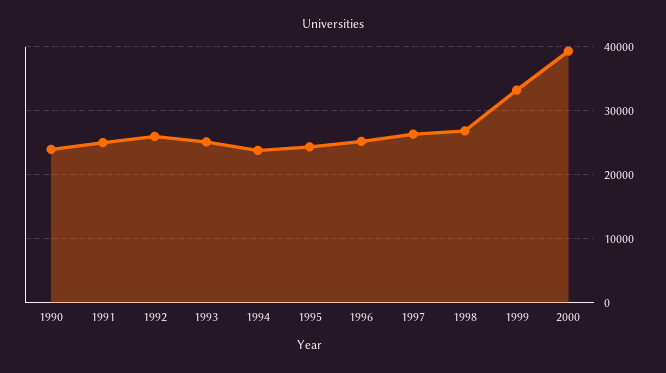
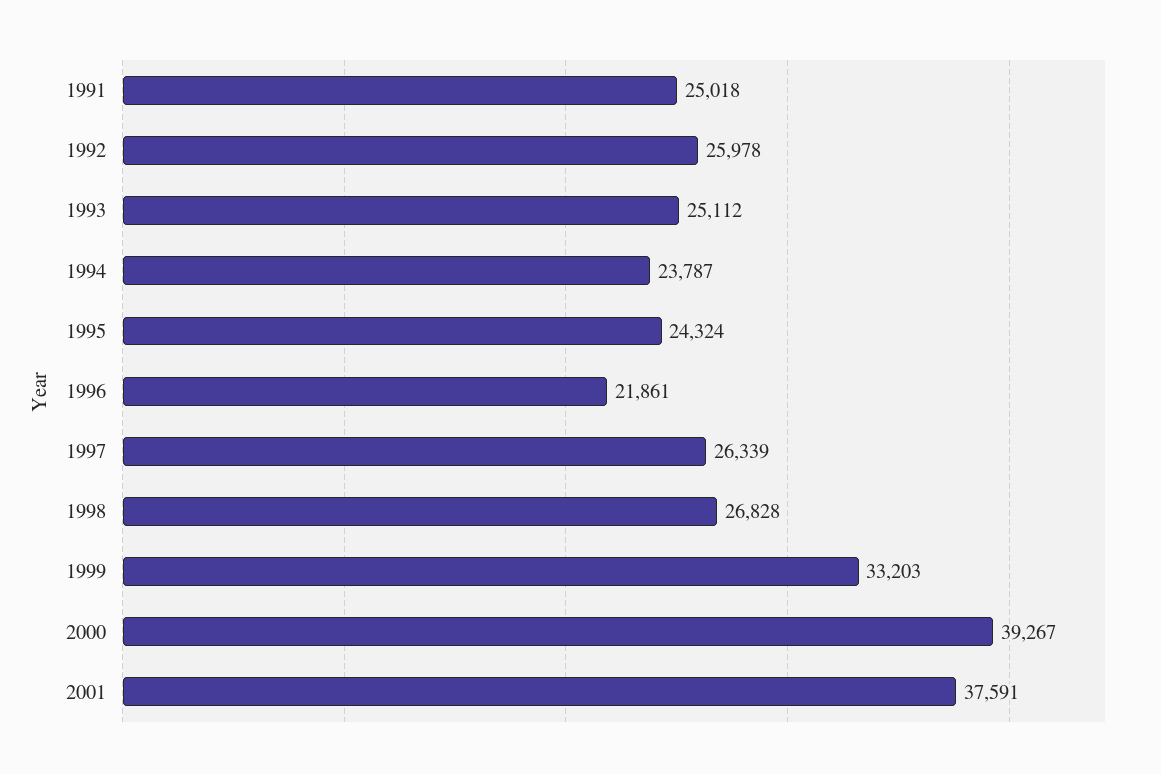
1990: 24000 -> none
1996: 25000 -> 21861
2001: none -> 37591

